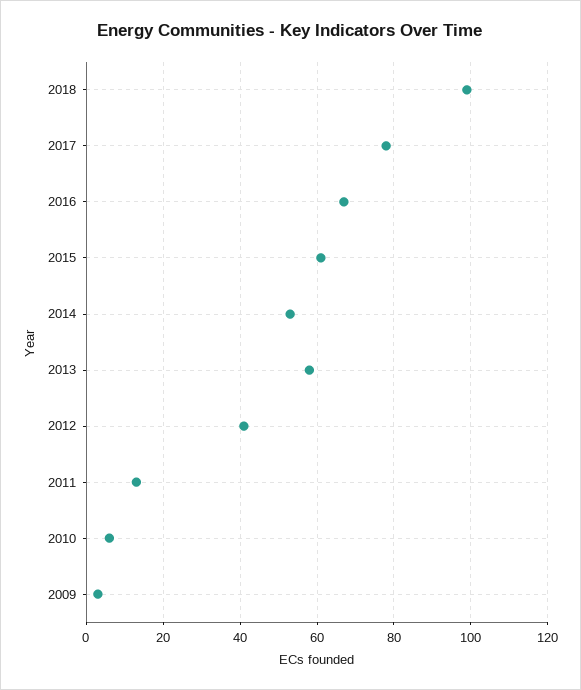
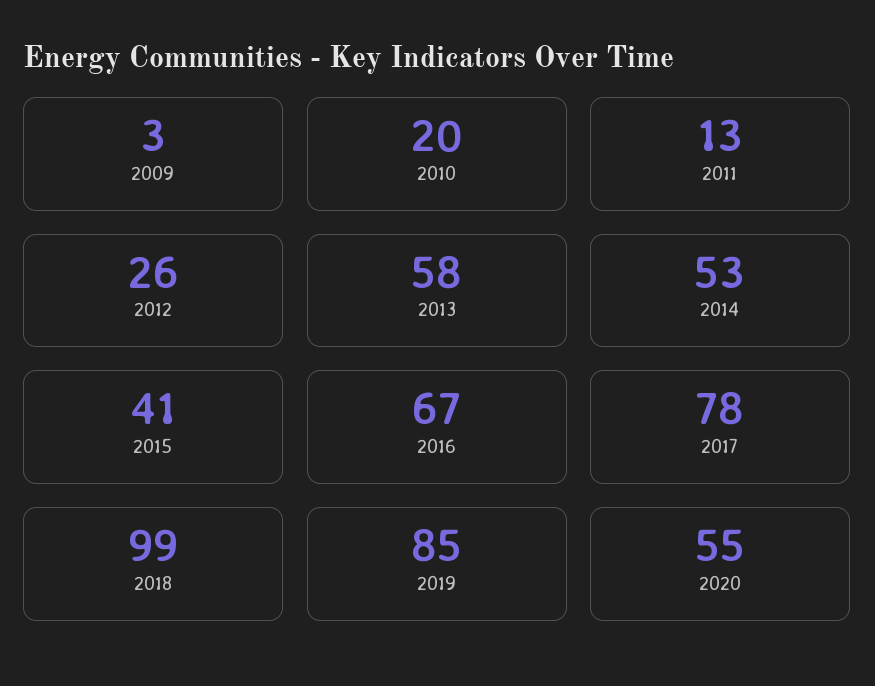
2015: 60 -> 41
2012: 40 -> 26
2010: 5 -> 20
2019: none -> 85
2020: none -> 55

